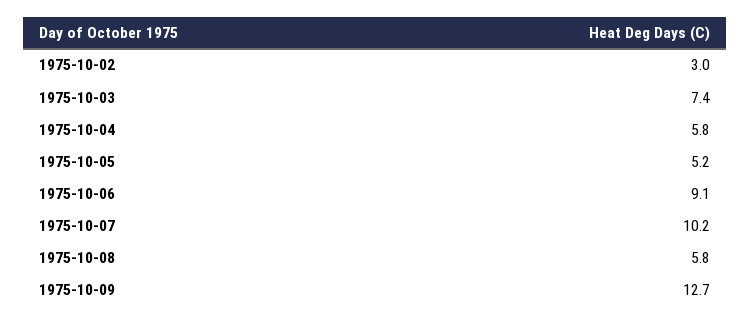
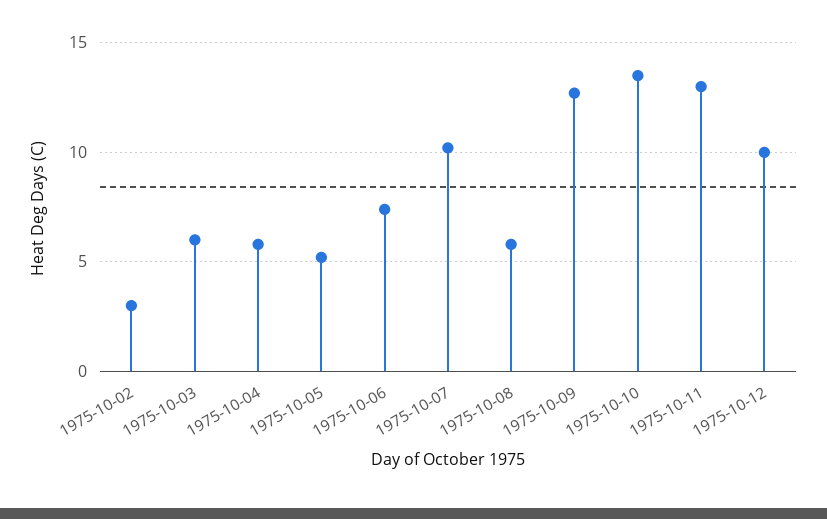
1975-10-03: 7.4 -> 6
1975-10-06: 9.1 -> 7.5
1975-10-10: none -> 13.5
1975-10-11: none -> 13
1975-10-12: none -> 10

